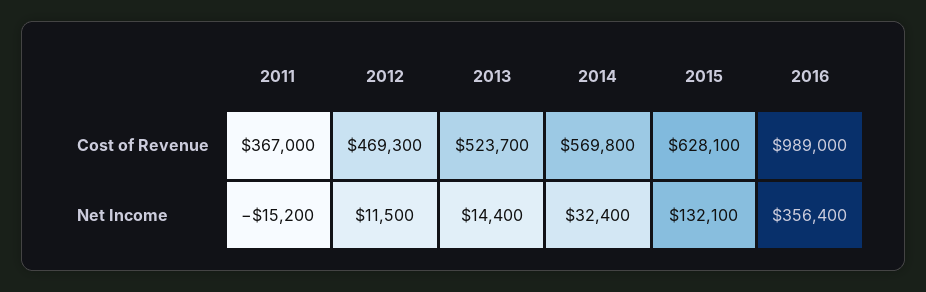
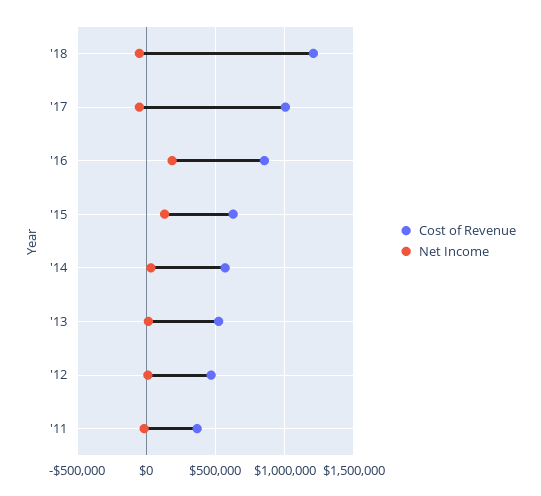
Cost of Revenue, 2016: 989000 -> 850000
Net Income, 2016: 356400 -> 200000
Cost of Revenue, '18: none -> 1200000
Net Income, '18: none -> -50000
Cost of Revenue, '17: none -> 1000000
Net Income, '17: none -> -50000

